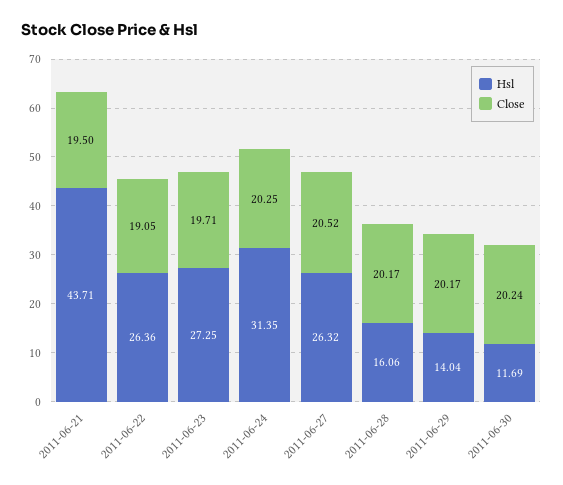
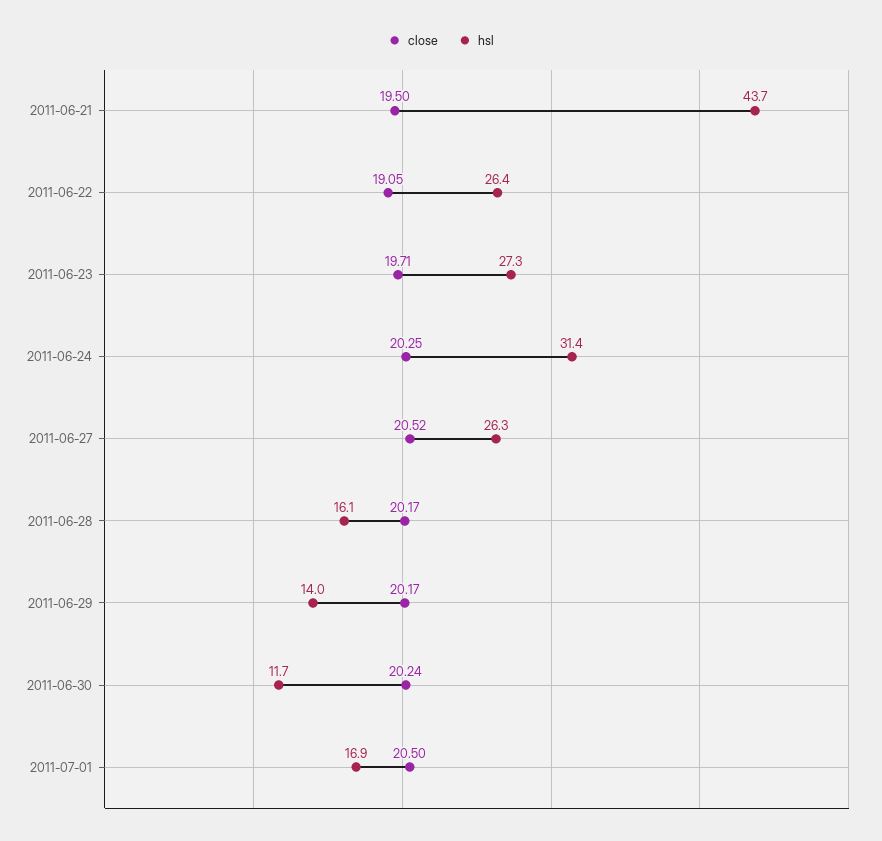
Close, 2011-07-01: none -> 20.5
Hsl, 2011-07-01: none -> 16.9

